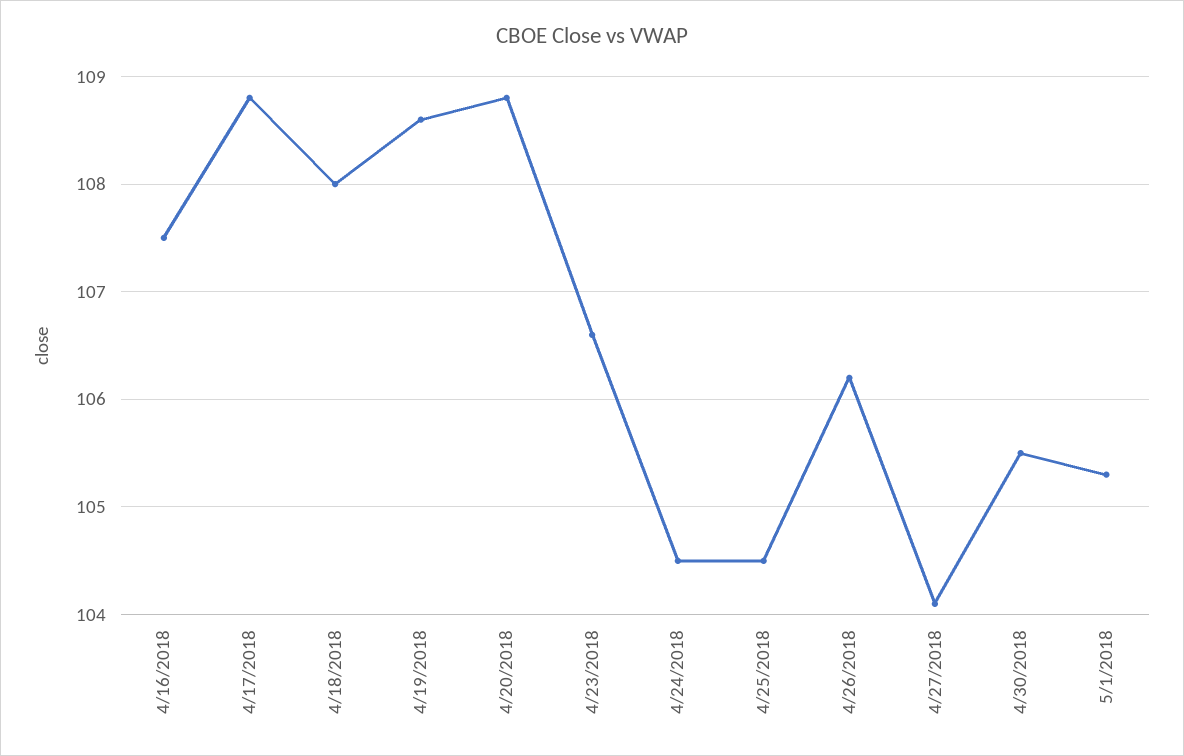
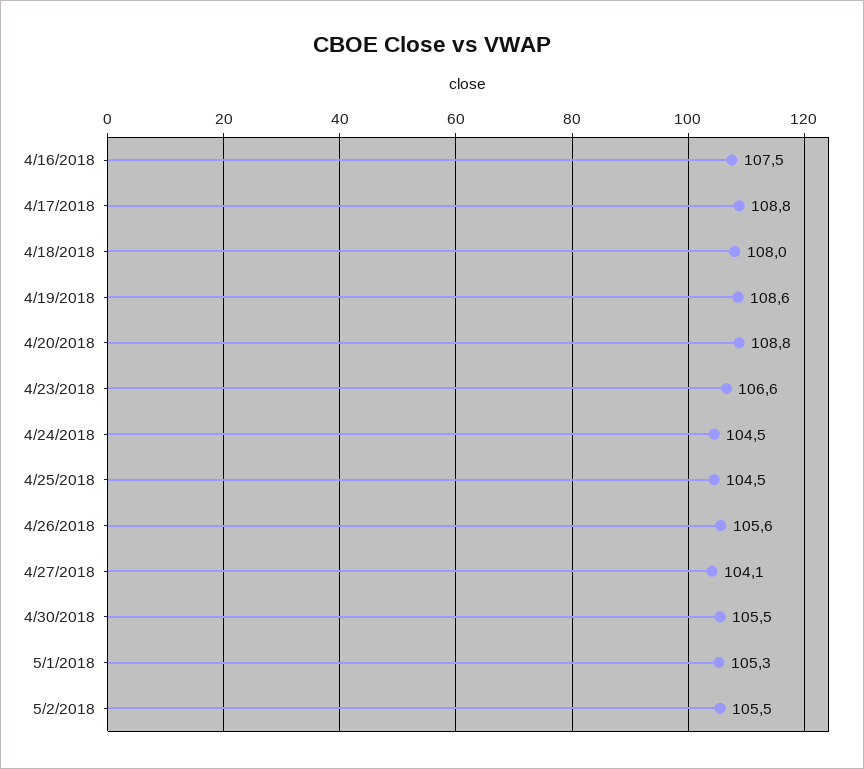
4/26/2018: 106.2 -> 105.6
5/2/2018: none -> 105.5

